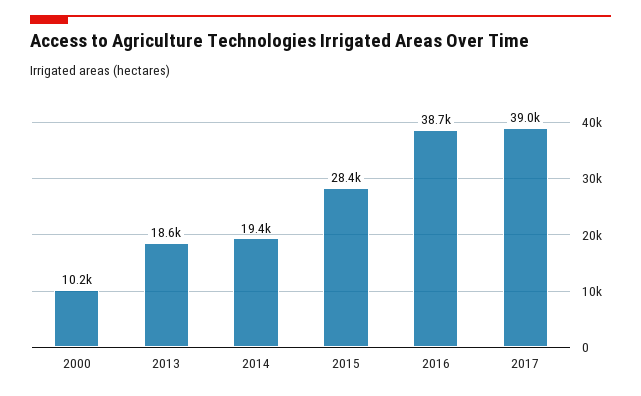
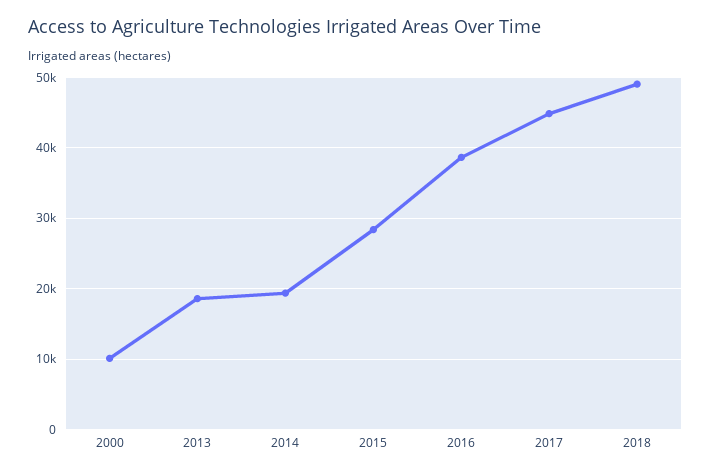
2017: 39000 -> 45000
2018: none -> 49000

